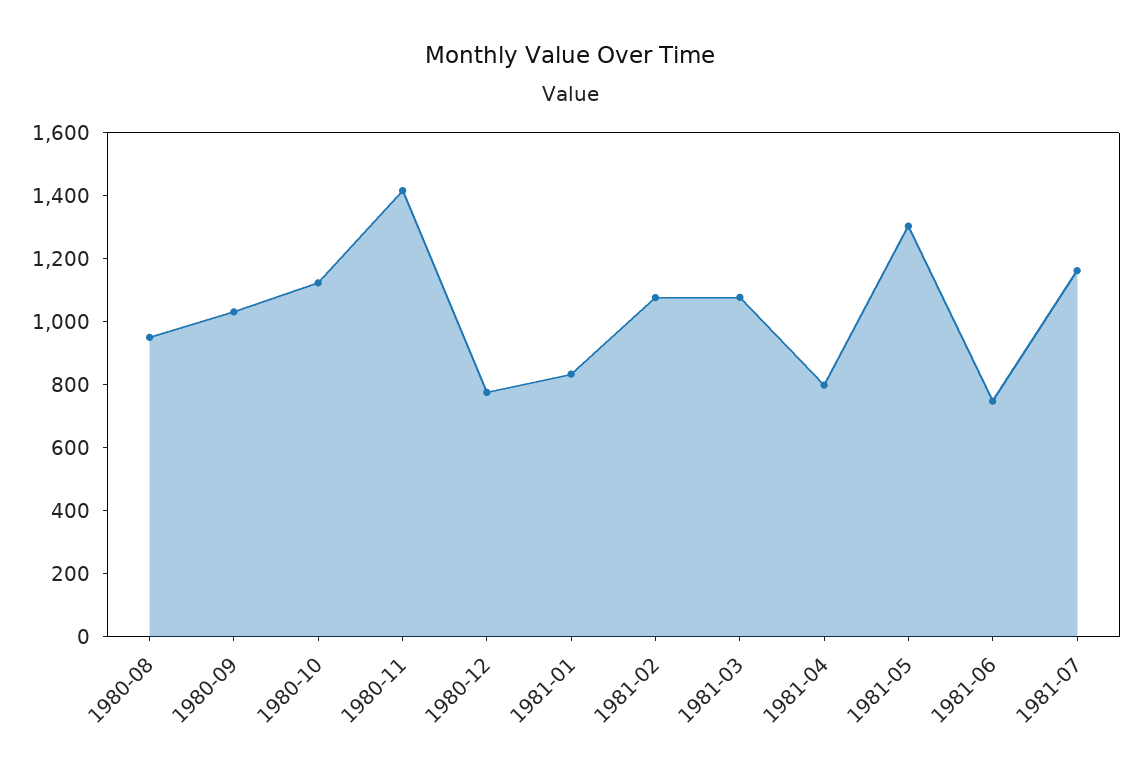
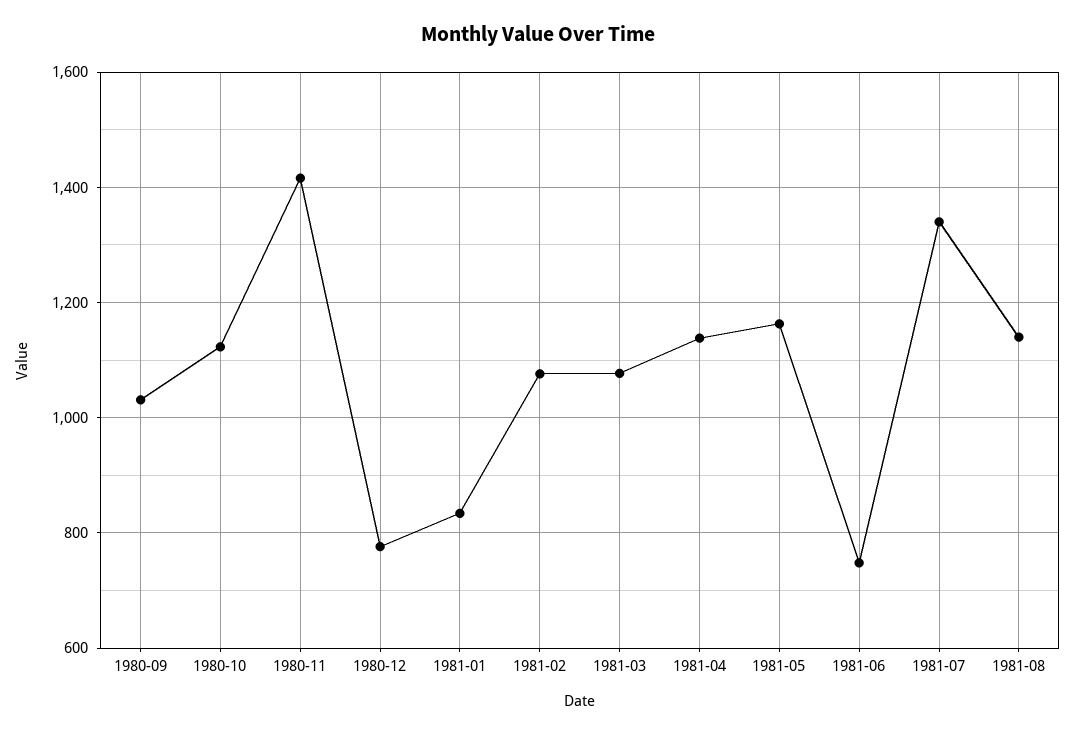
1980-08: 950 -> none
1981-04: 800 -> 1140
1981-05: 1300 -> 1160
1981-07: 1150 -> 1340
1981-08: none -> 1140

